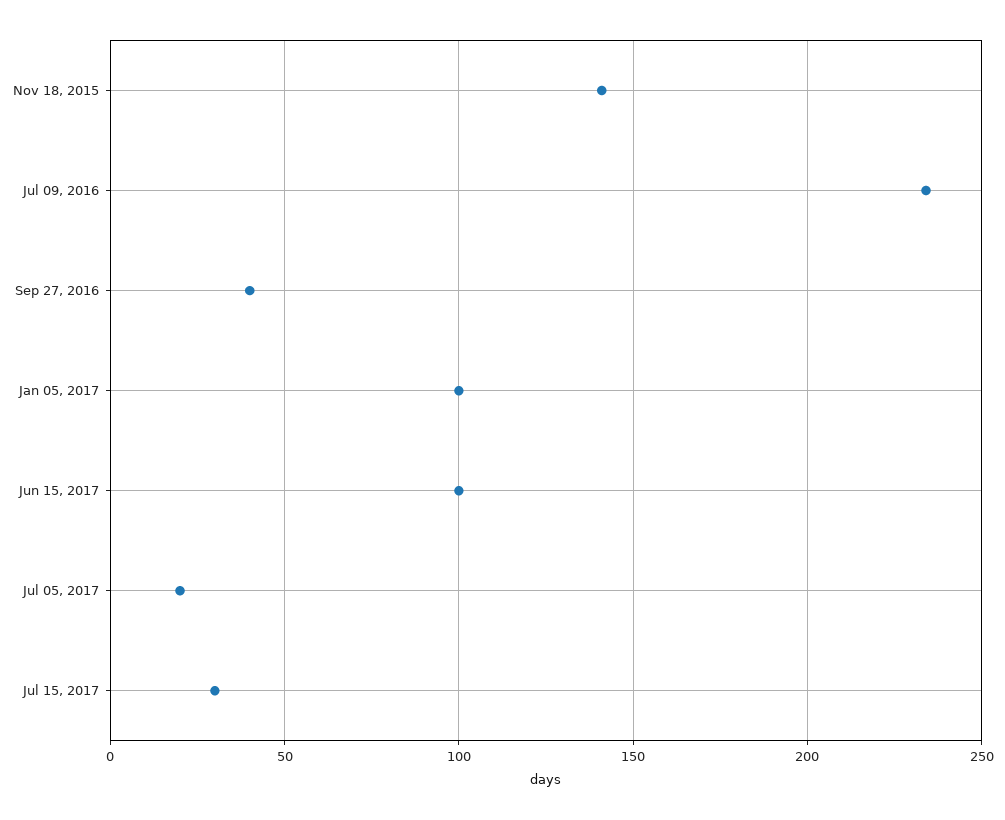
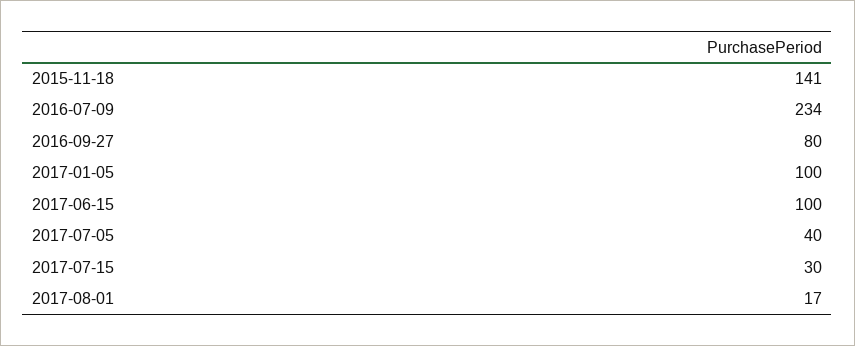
Sep 27, 2016: 40 -> 80
Jul 05, 2017: 20 -> 40
2017-08-01: none -> 17

